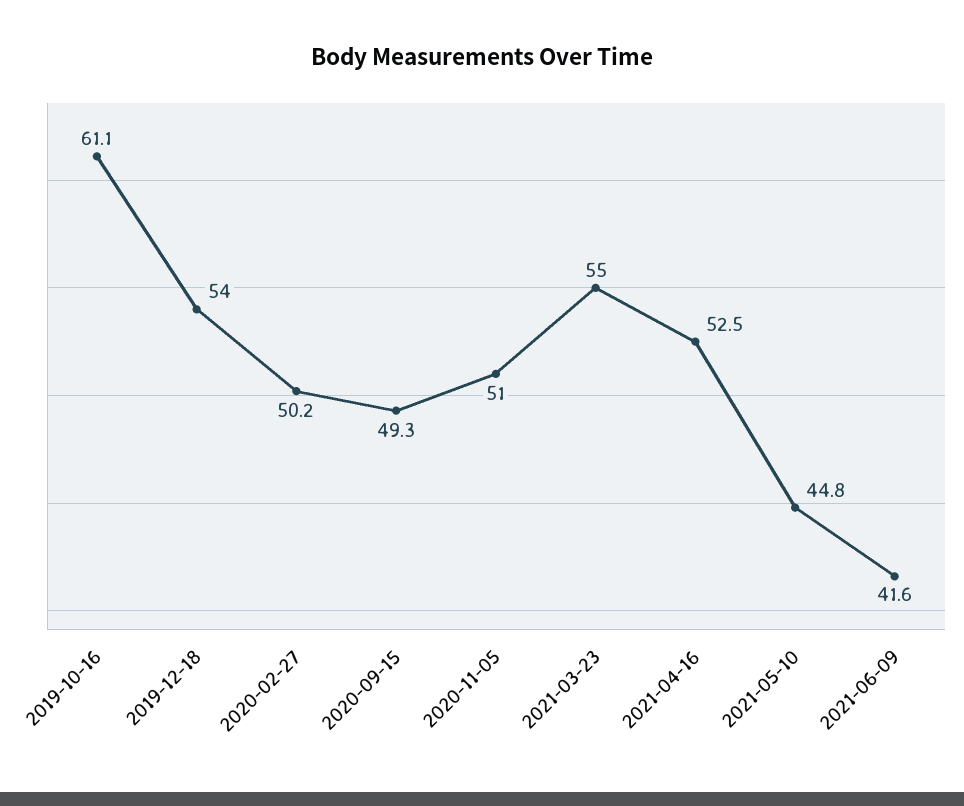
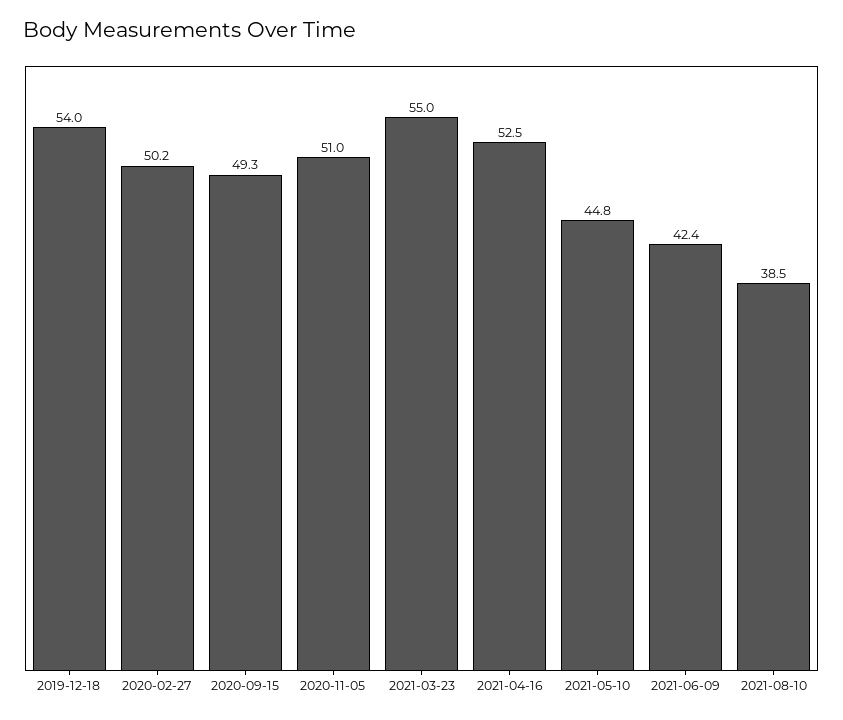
2019-10-16: 61.1 -> none
2021-06-09: 41.6 -> 42.4
2021-08-10: none -> 38.5

